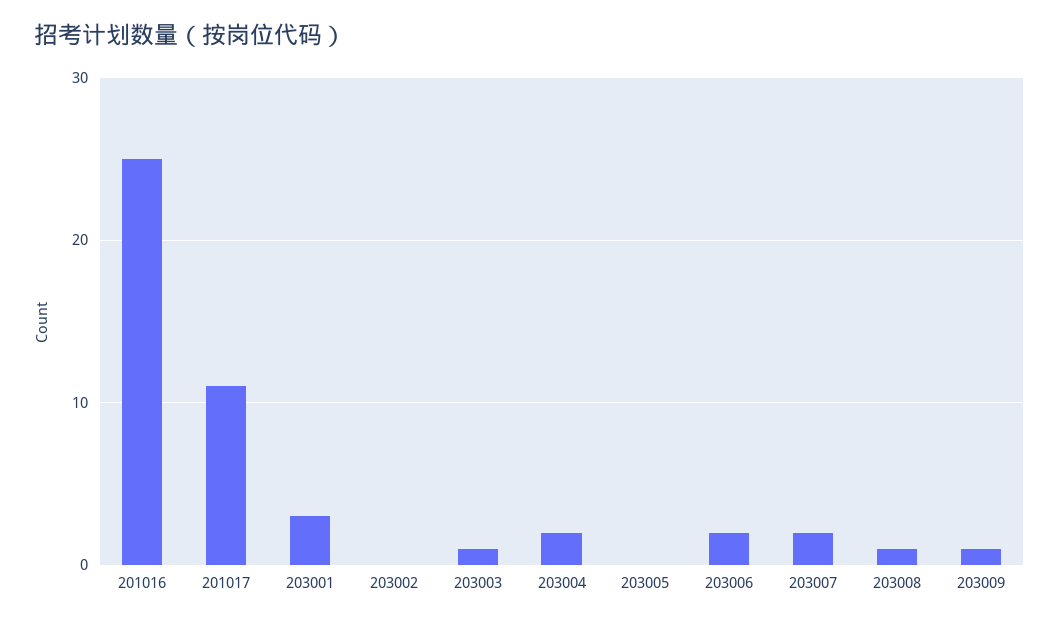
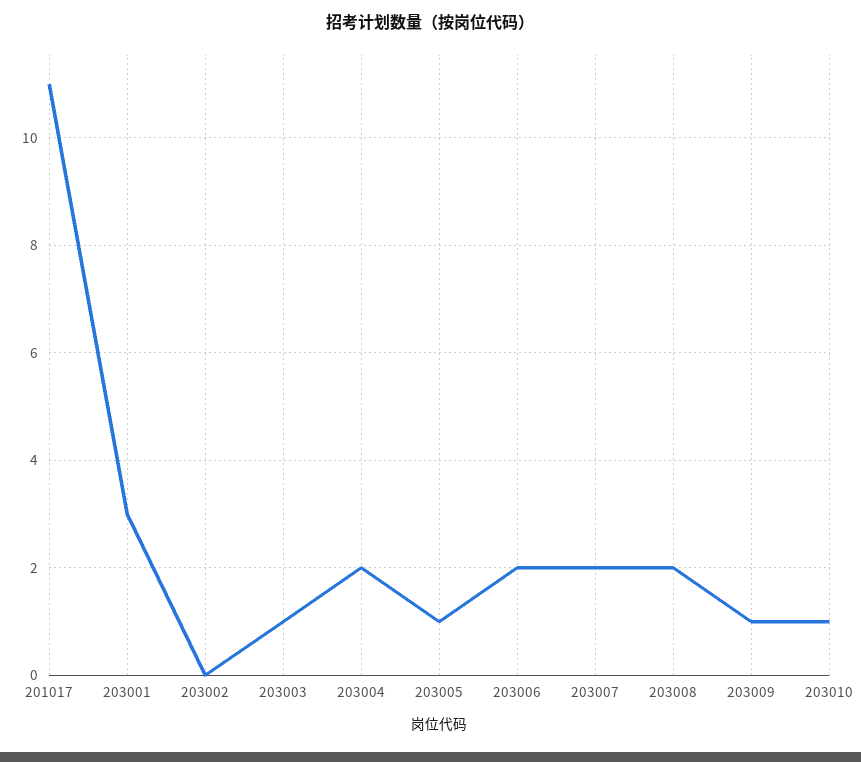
201016: 25 -> none
203005: 0 -> 1
203008: 1 -> 2
203010: none -> 1

